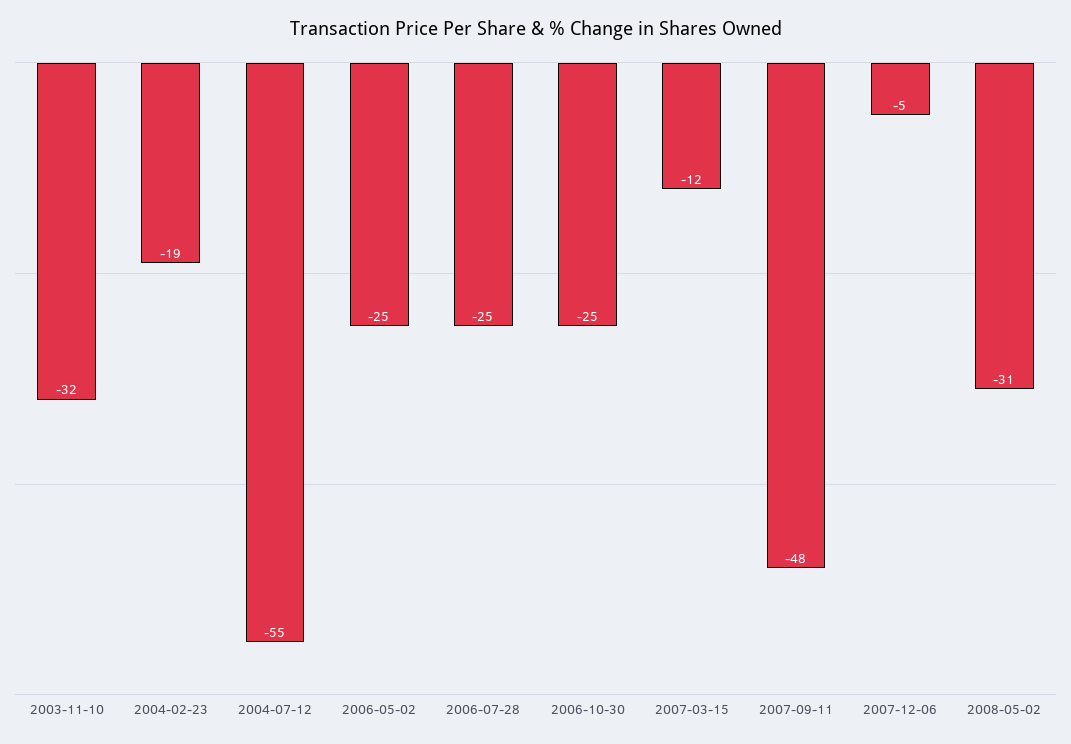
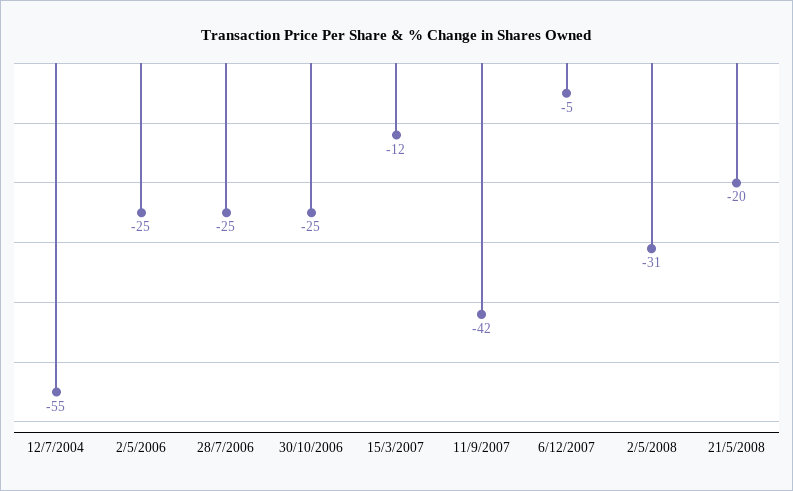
2003-11-10: -32 -> none
2004-02-23: -19 -> none
2007-09-11: -48 -> -42
21/5/2008: none -> -20

